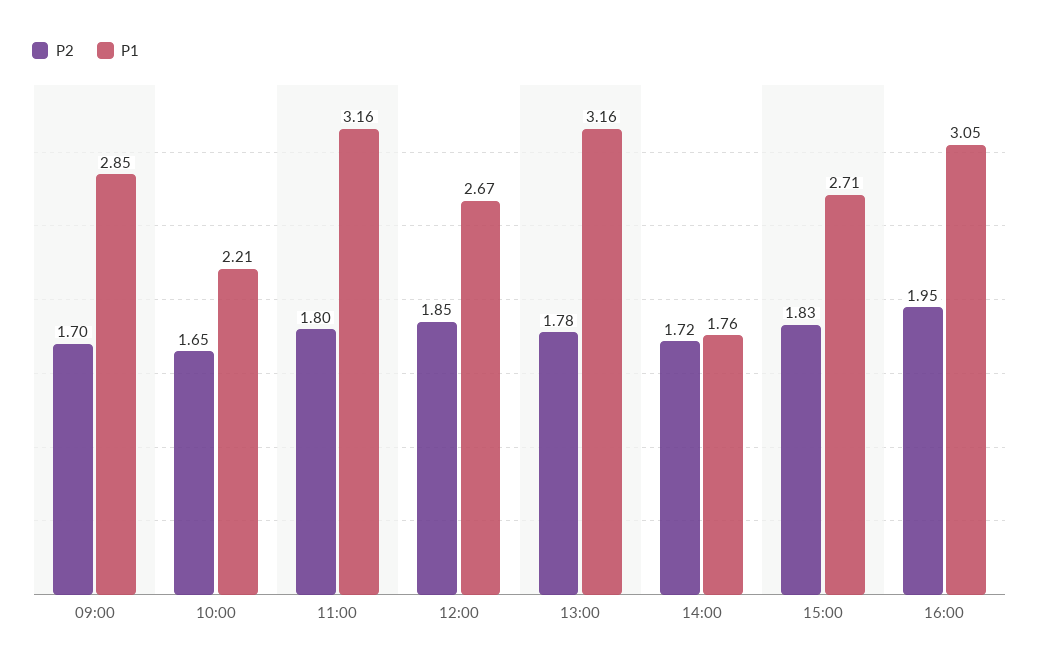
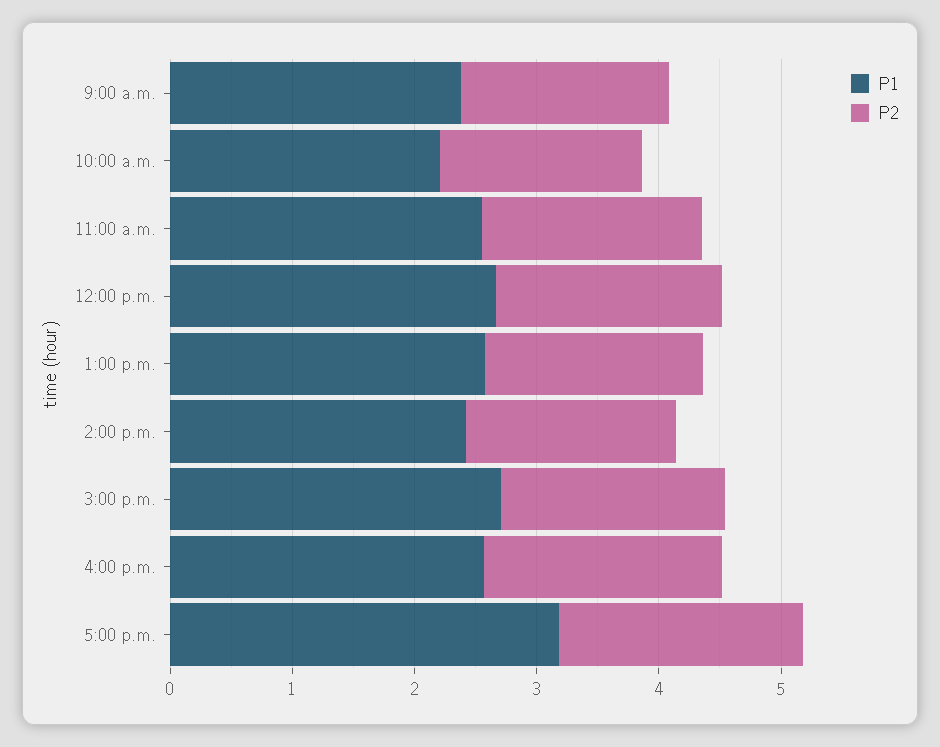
P1, 09:00: 2.85 -> 2.4
P1, 11:00: 3.16 -> 2.6
P1, 13:00: 3.16 -> 2.6
P1, 14:00: 1.76 -> 2.4
P1, 16:00: 3.05 -> 2.6
P1, 5:00 p.m.: none -> 3.2
P2, 5:00 p.m.: none -> 2

